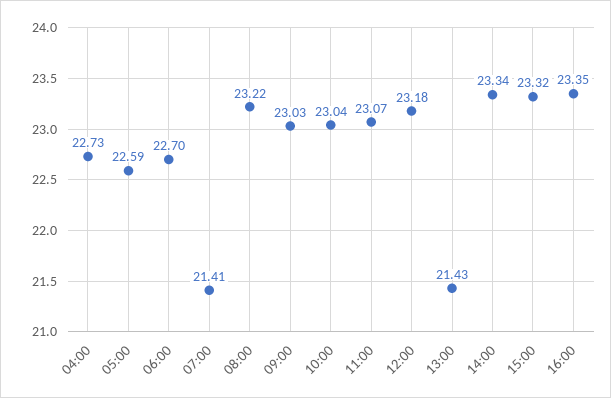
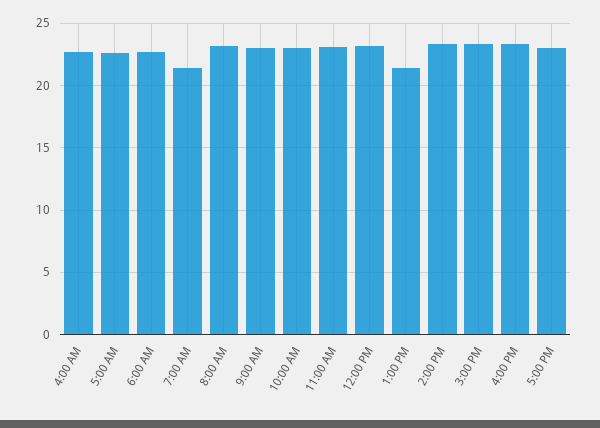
5:00 PM: none -> 23

